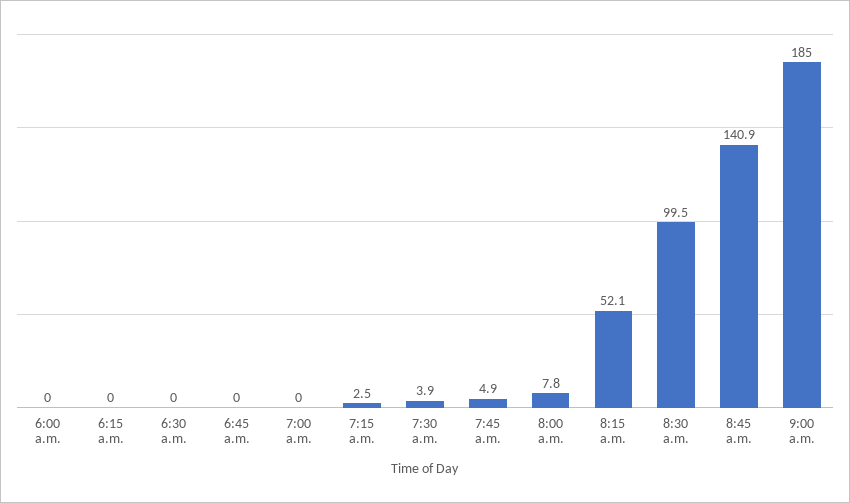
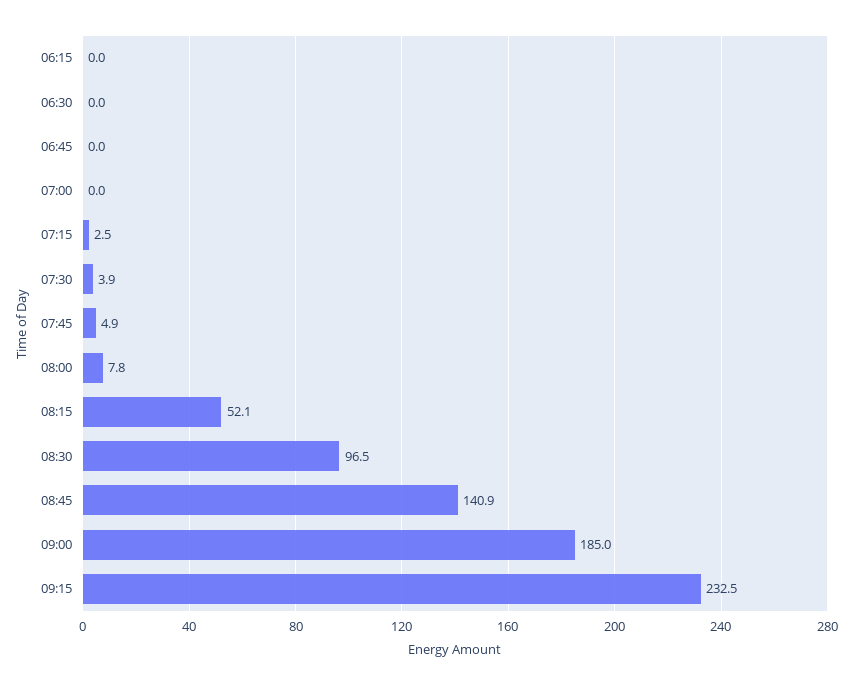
6:00 a.m.: 0 -> none
8:30 a.m.: 99.5 -> 96.5
09:15: none -> 232.5

